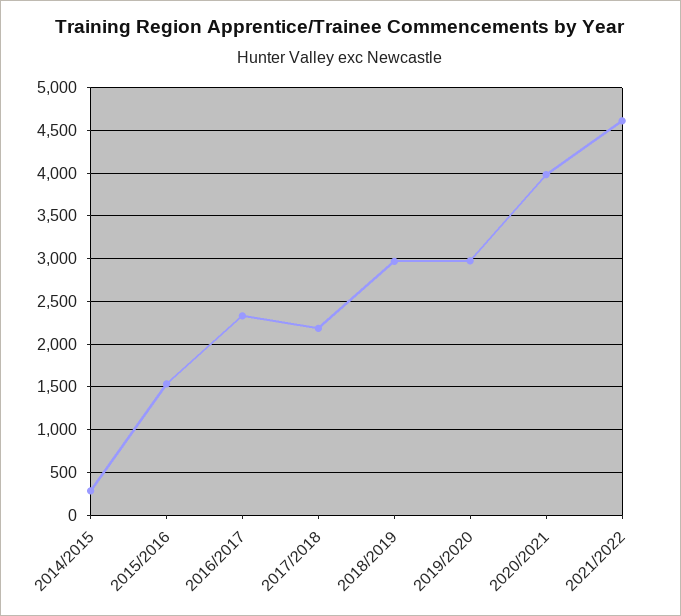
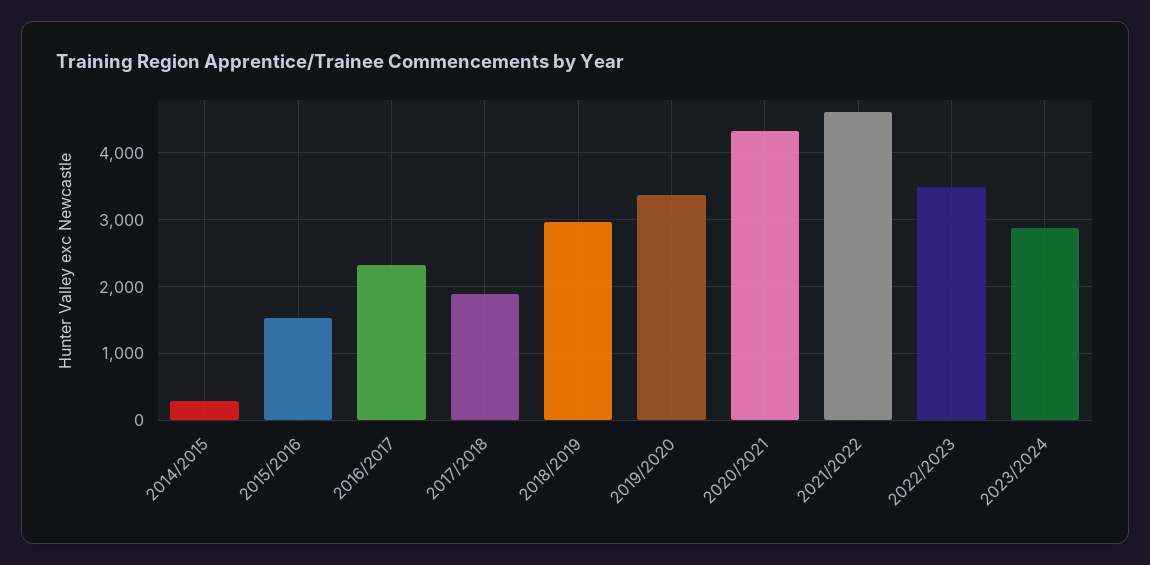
2017/2018: 2200 -> 1900
2019/2020: 3000 -> 3400
2020/2021: 4000 -> 4300
2022/2023: none -> 3500
2023/2024: none -> 2900

